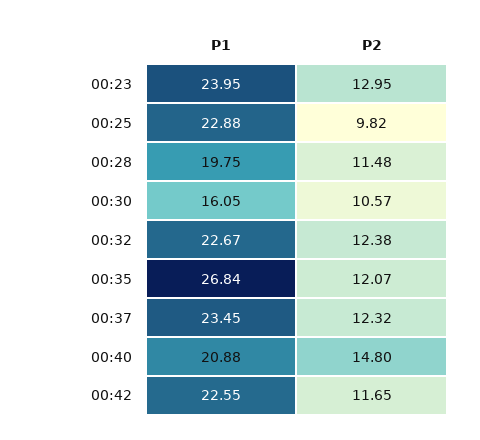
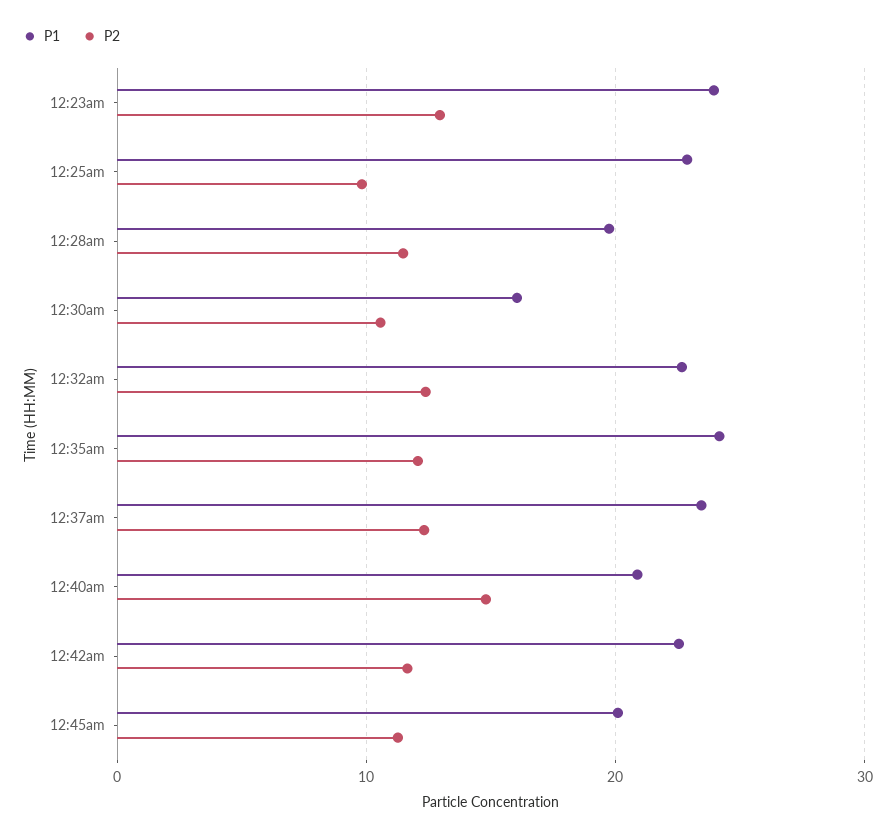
P1, 00:35: 26.84 -> 24
P1, 12:45am: none -> 20
P2, 12:45am: none -> 11

